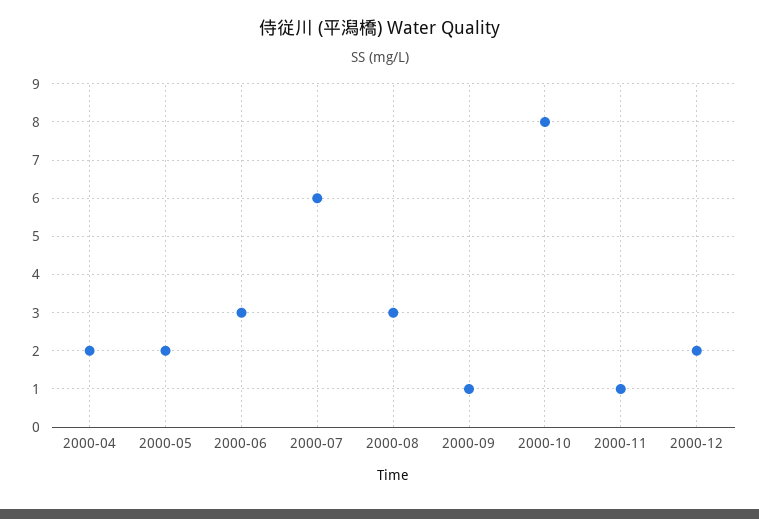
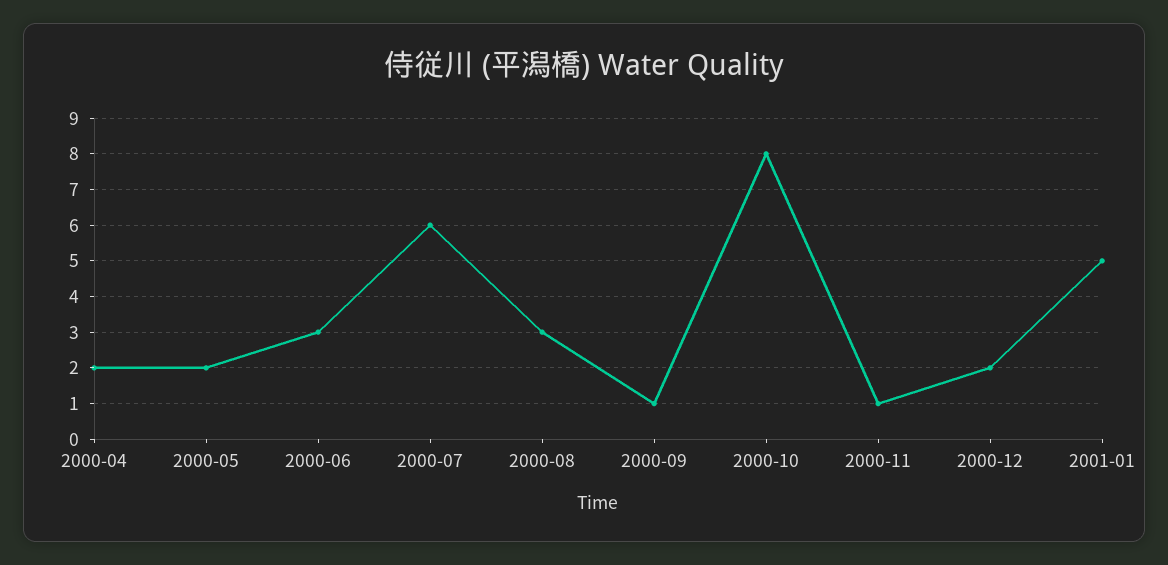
2001-01: none -> 5

